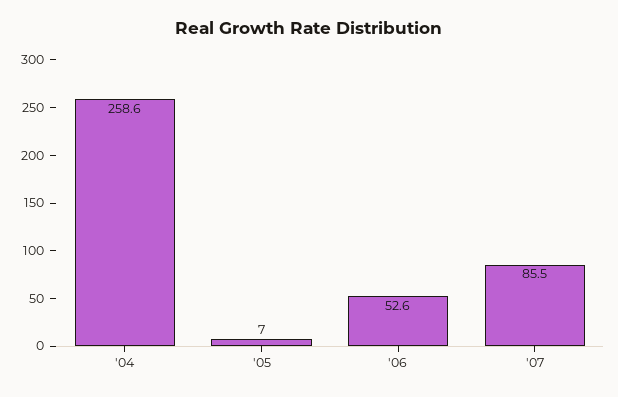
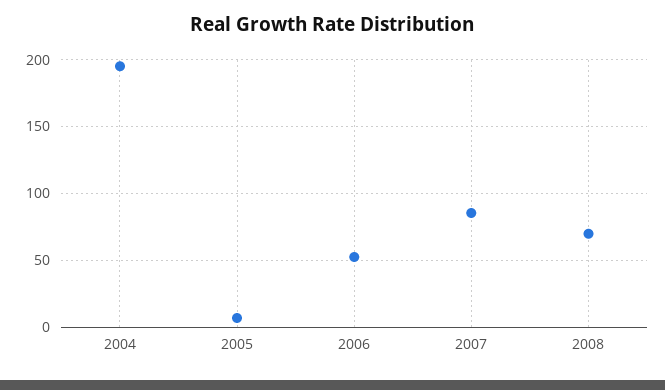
'04: 258.6 -> 195
2008: none -> 70

